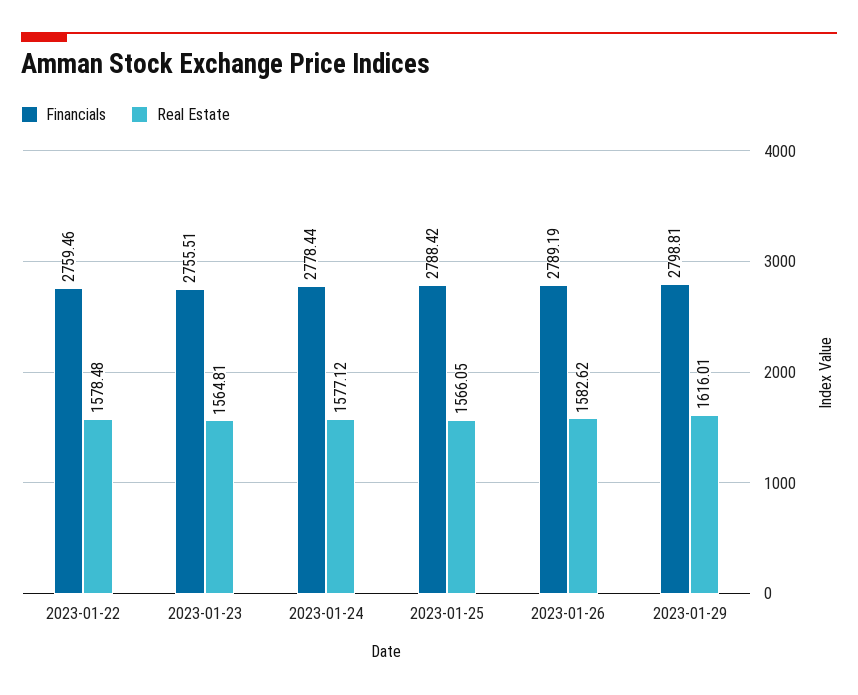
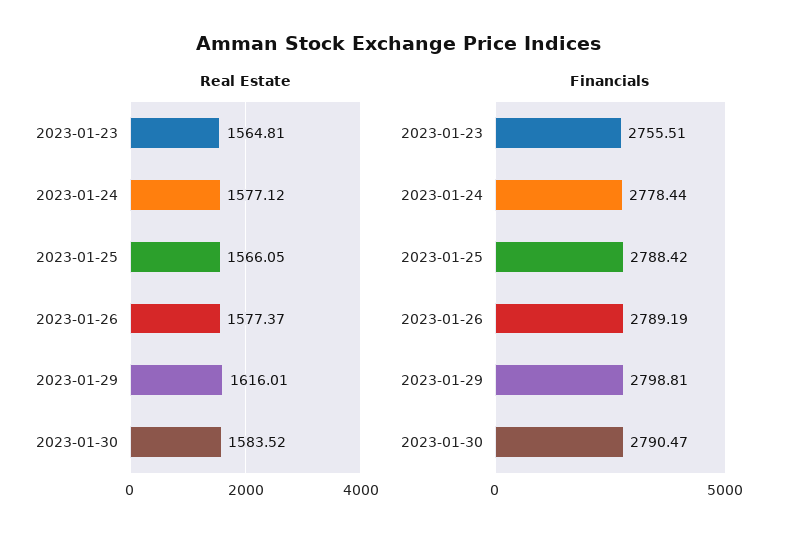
Financials, 2023-01-22: 2759.46 -> none
Real Estate, 2023-01-22: 1578.48 -> none
Real Estate, 2023-01-26: 1582.62 -> 1577.37
Real Estate, 2023-01-30: none -> 1583.52
Financials, 2023-01-30: none -> 2790.47

